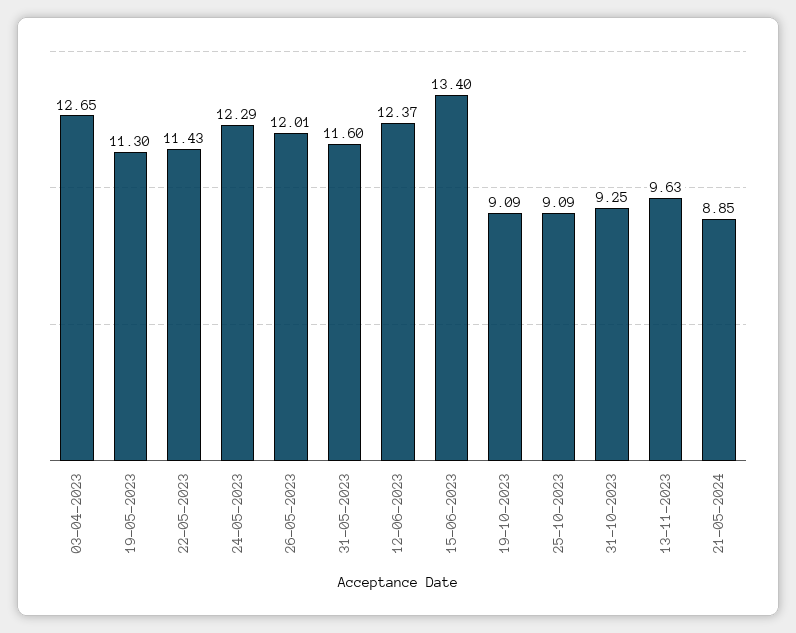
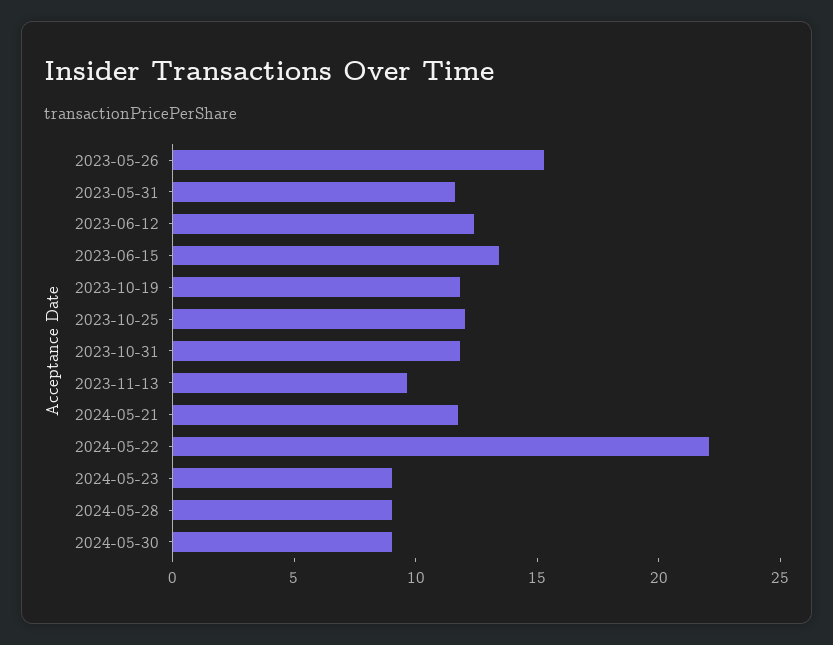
03-04-2023: 12.65 -> none
19-05-2023: 11.3 -> none
22-05-2023: 11.43 -> none
24-05-2023: 12.29 -> none
26-05-2023: 12.01 -> 15
19-10-2023: 9.09 -> 12
25-10-2023: 9.09 -> 12
31-10-2023: 9.25 -> 12
21-05-2024: 8.85 -> 12
2024-05-22: none -> 22
2024-05-23: none -> 9
2024-05-28: none -> 9
2024-05-30: none -> 9

